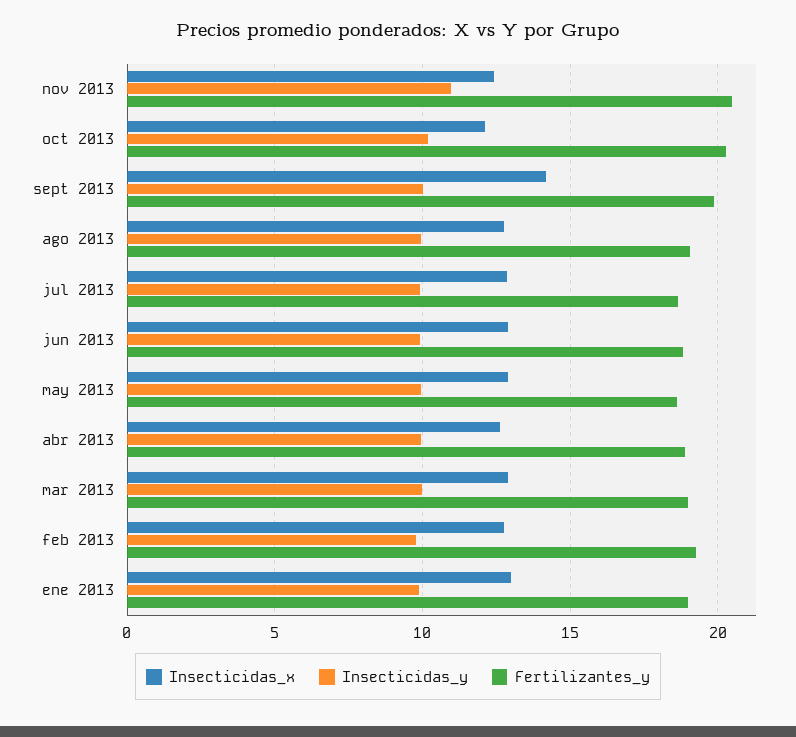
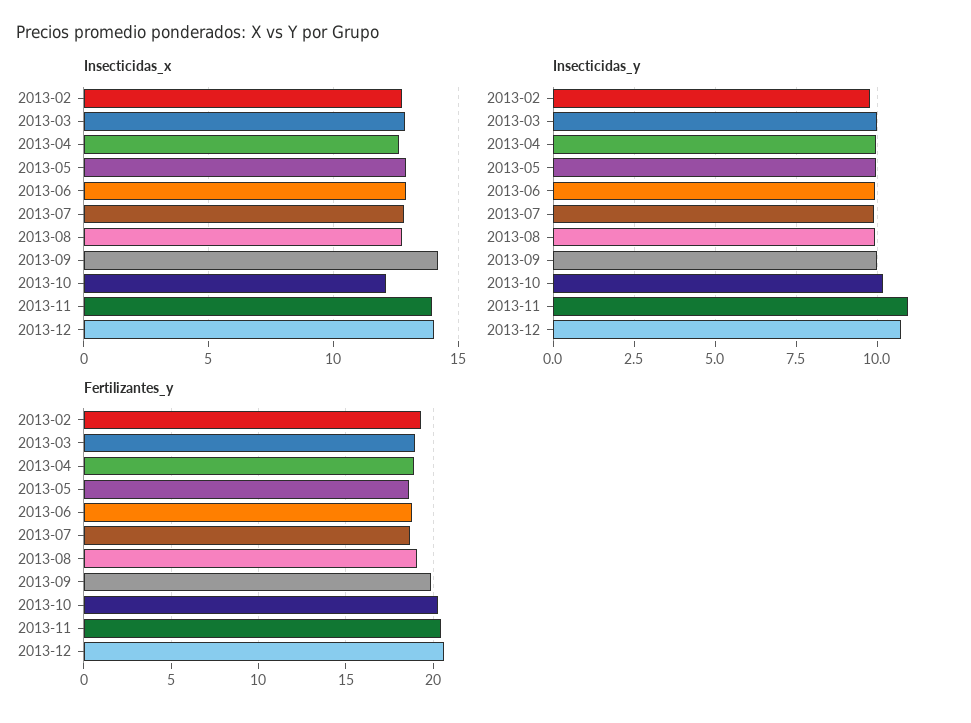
Insecticidas_x, nov 2013: 12.5 -> 14
Insecticidas_x, ene 2013: 13 -> none
Insecticidas_y, ene 2013: 10 -> none
Fertilizantes_y, ene 2013: 19 -> none
Insecticidas_x, 2013-12: none -> 14
Insecticidas_y, 2013-12: none -> 10.75
Fertilizantes_y, 2013-12: none -> 20.5

